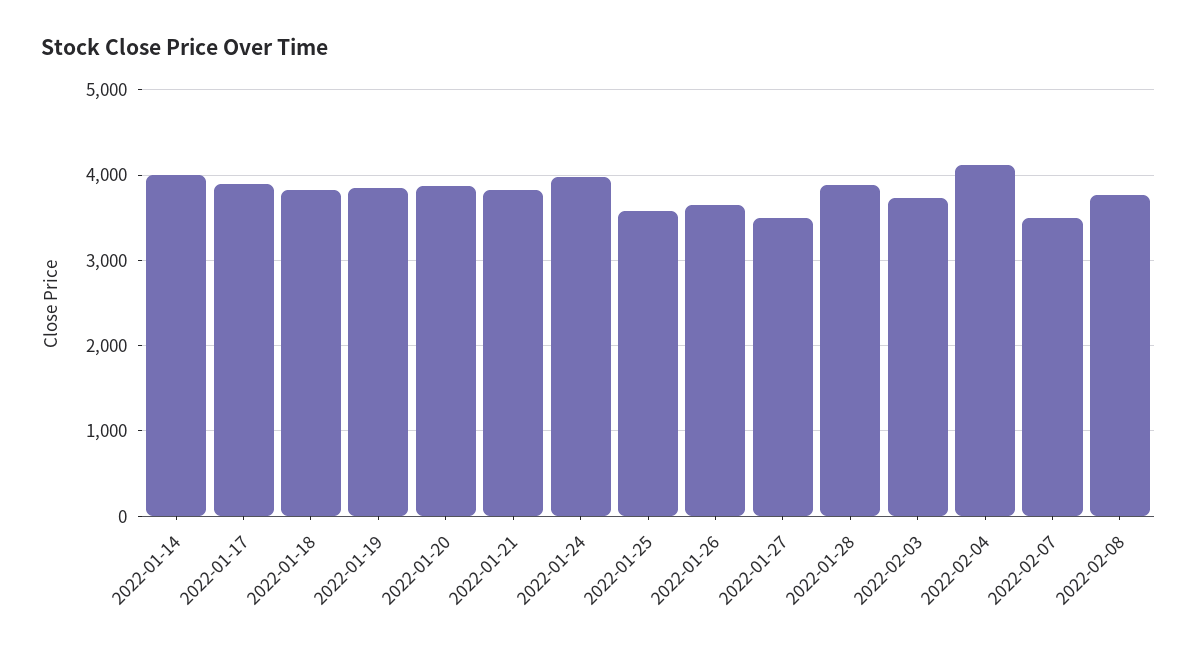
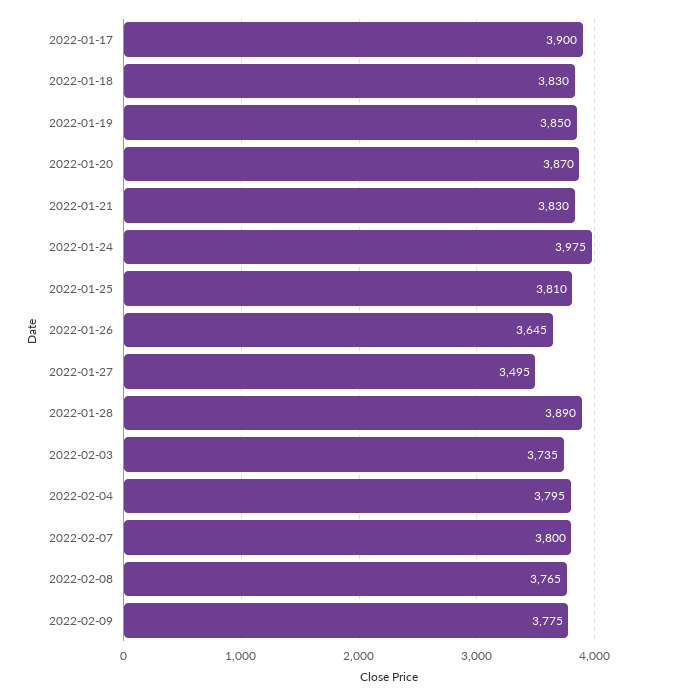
2022-01-14: 4000 -> none
2022-01-25: 3600 -> 3810
2022-02-04: 4100 -> 3795
2022-02-07: 3500 -> 3800
2022-02-09: none -> 3775

